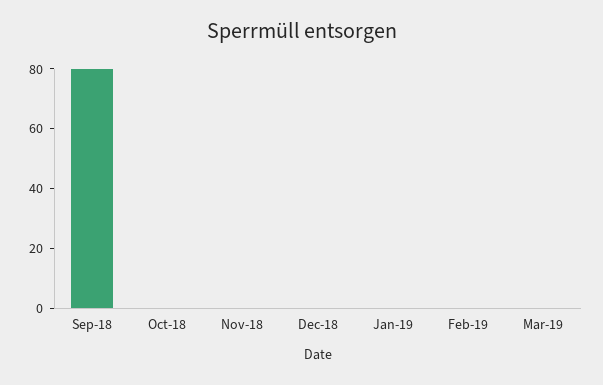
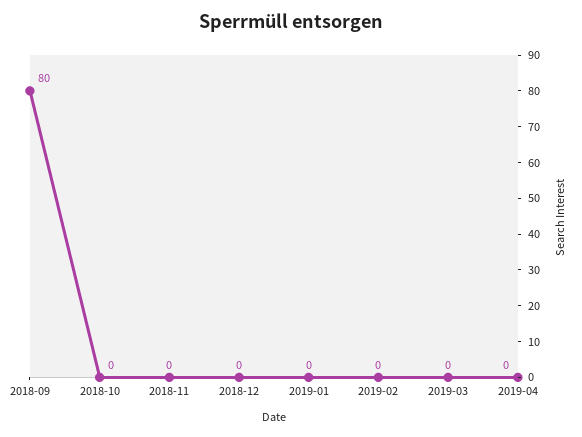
2019-04: none -> 0

